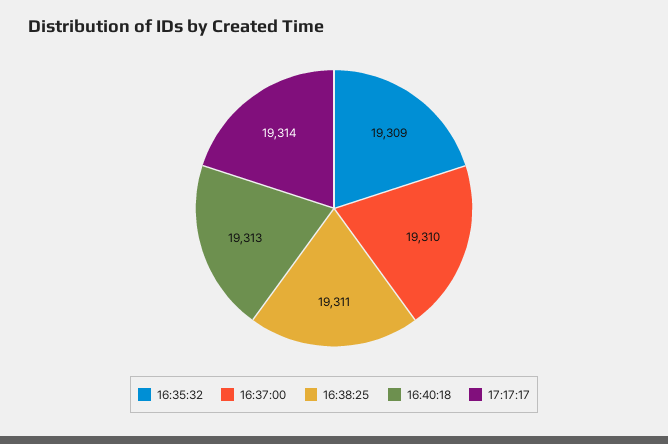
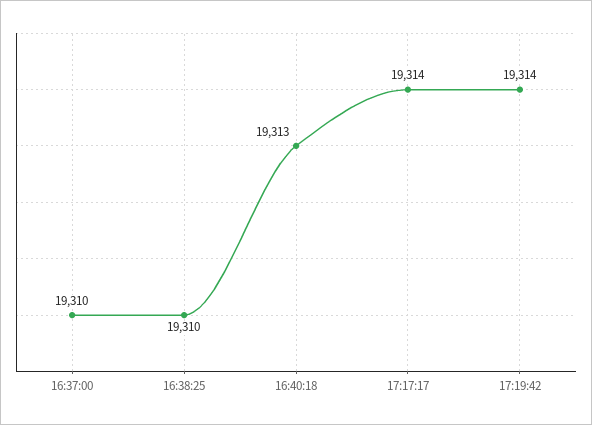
16:35:32: 19309 -> none
16:38:25: 19311 -> 19310
17:19:42: none -> 19314

